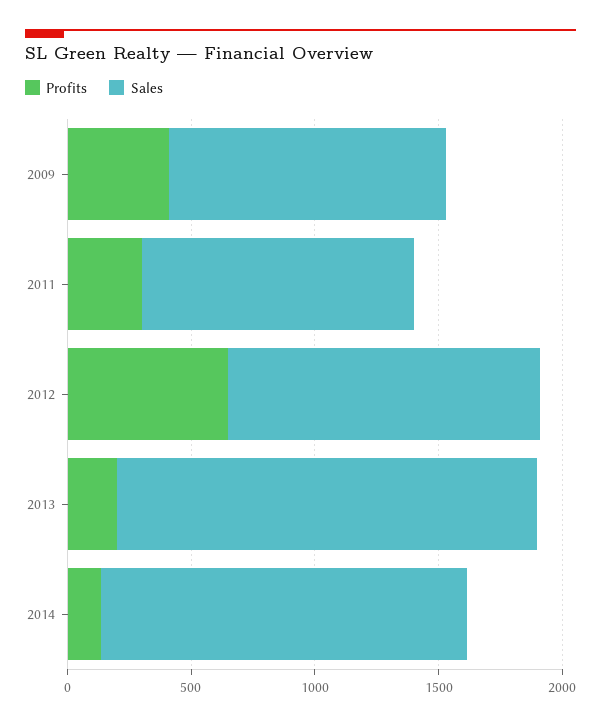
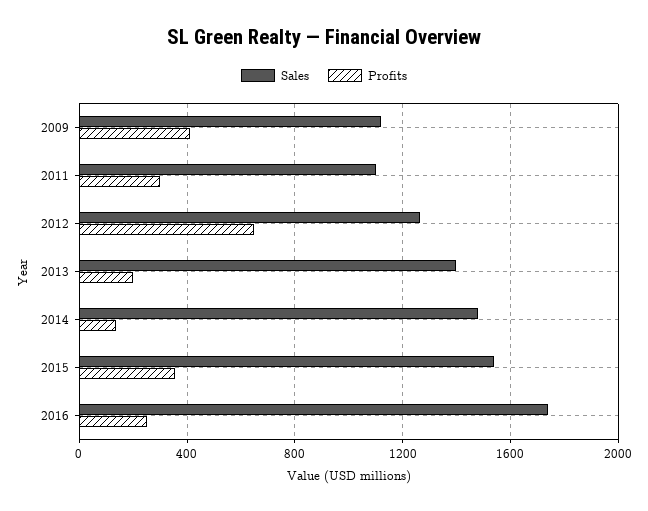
Sales, 2013: 1700 -> 1400
Sales, 2015: none -> 1550
Profits, 2015: none -> 350
Sales, 2016: none -> 1750
Profits, 2016: none -> 250

